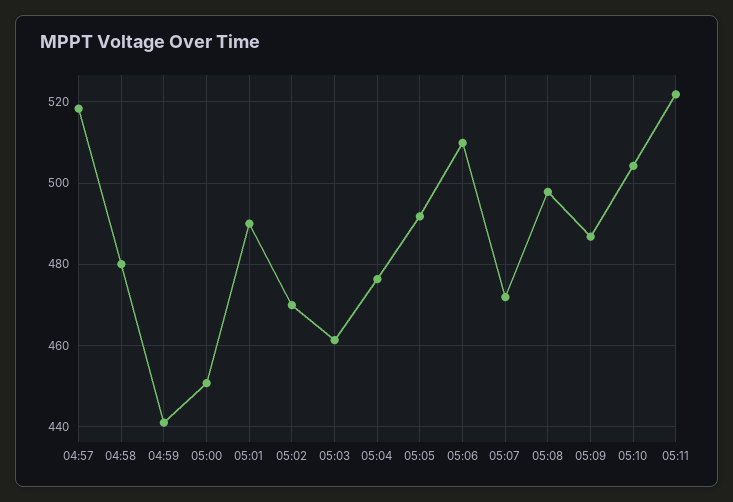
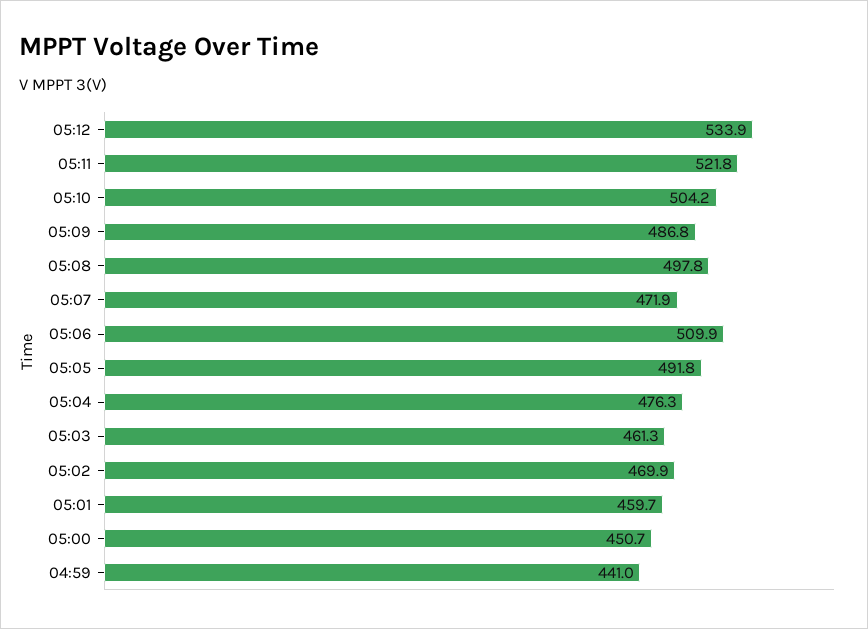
04:57: 518 -> none
04:58: 480 -> none
05:01: 490 -> 459.7
05:12: none -> 533.9

